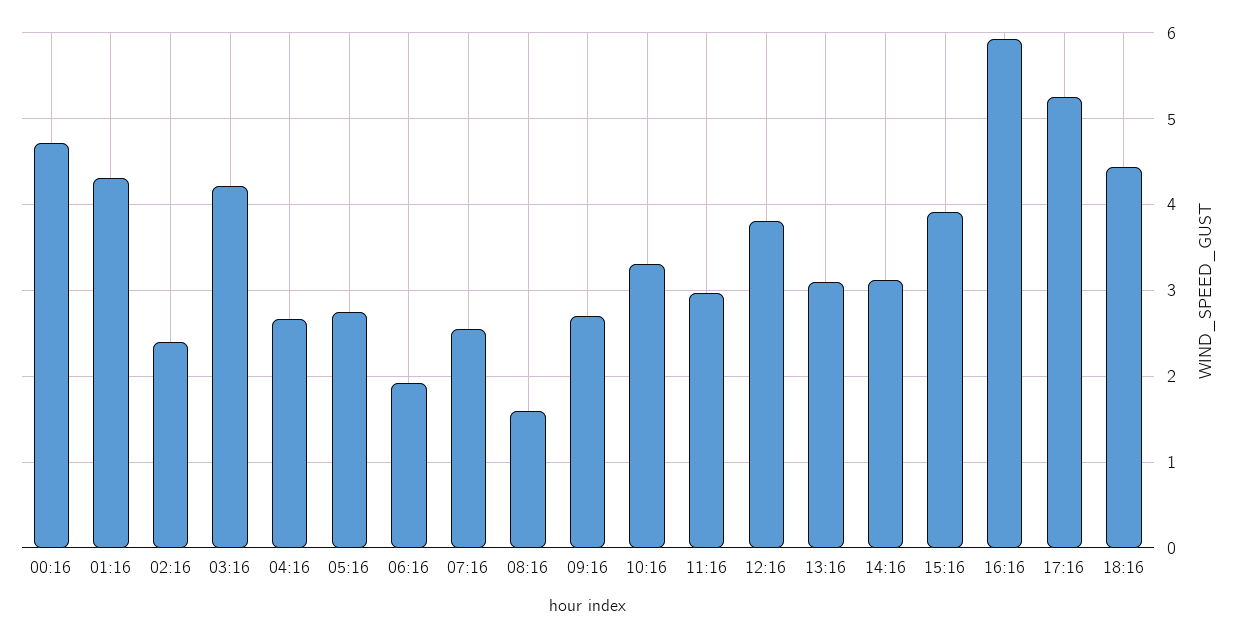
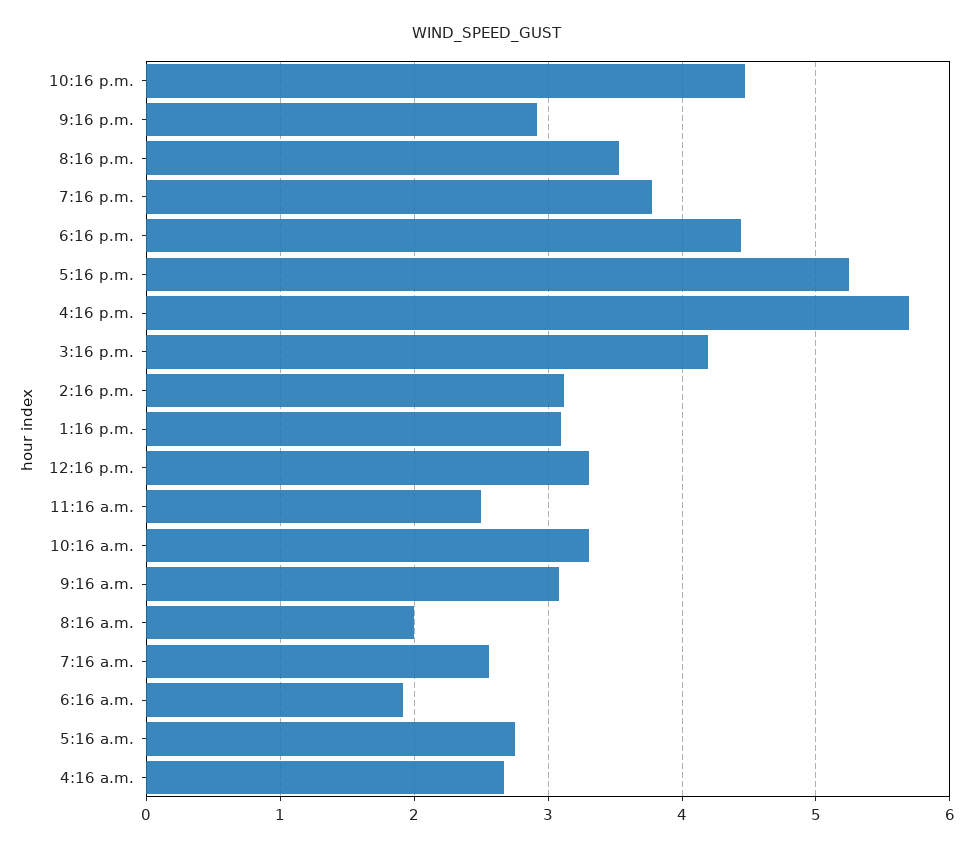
00:16: 4.7 -> none
01:16: 4.3 -> none
02:16: 2.4 -> none
03:16: 4.2 -> none
08:16: 1.6 -> 2
09:16: 2.7 -> 3.1
11:16: 3 -> 2.5
12:16: 3.8 -> 3.3
15:16: 3.9 -> 4.2
16:16: 5.9 -> 5.7
10:16 p.m.: none -> 4.5
9:16 p.m.: none -> 2.9
8:16 p.m.: none -> 3.5
7:16 p.m.: none -> 3.8

